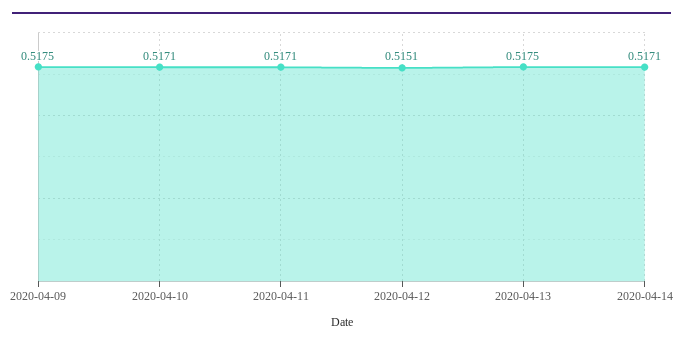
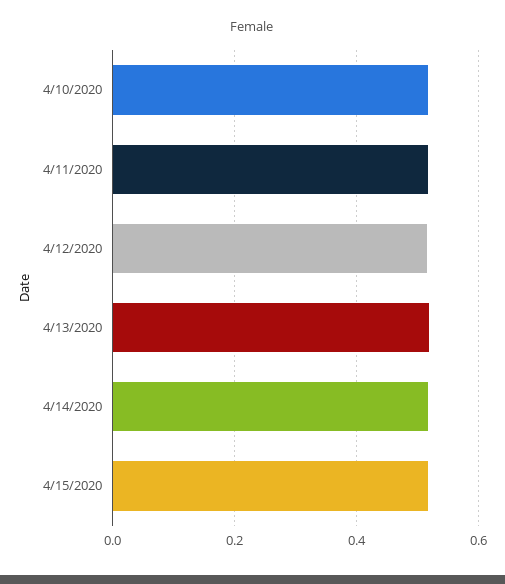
2020-04-09: 0.5175 -> none
4/15/2020: none -> 0.52

